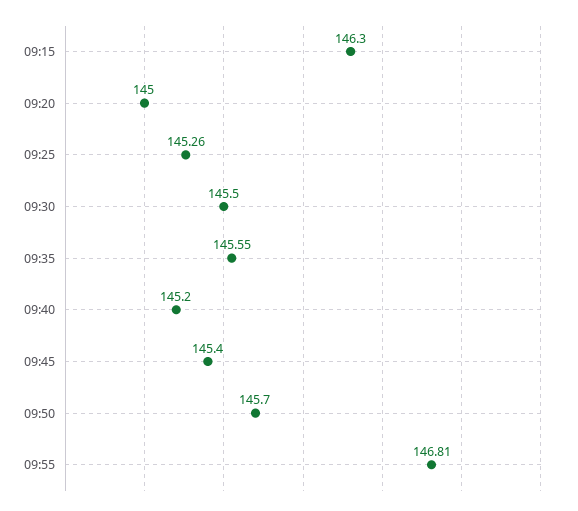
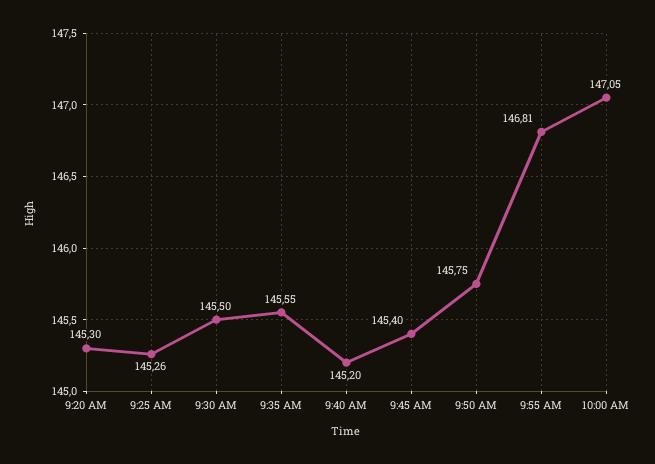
09:15: 146.3 -> none
09:20: 145 -> 145.3
09:50: 145.7 -> 145.75
10:00 AM: none -> 147.05

